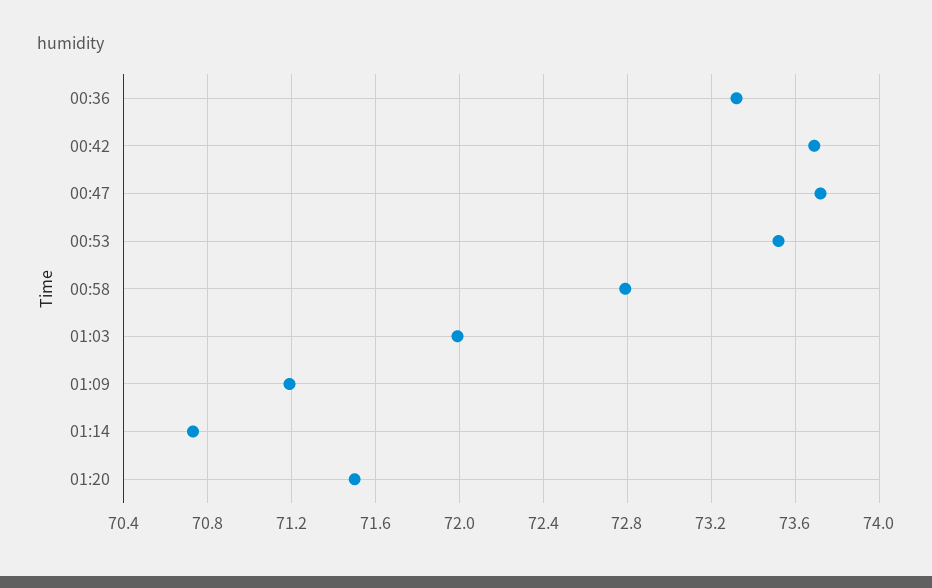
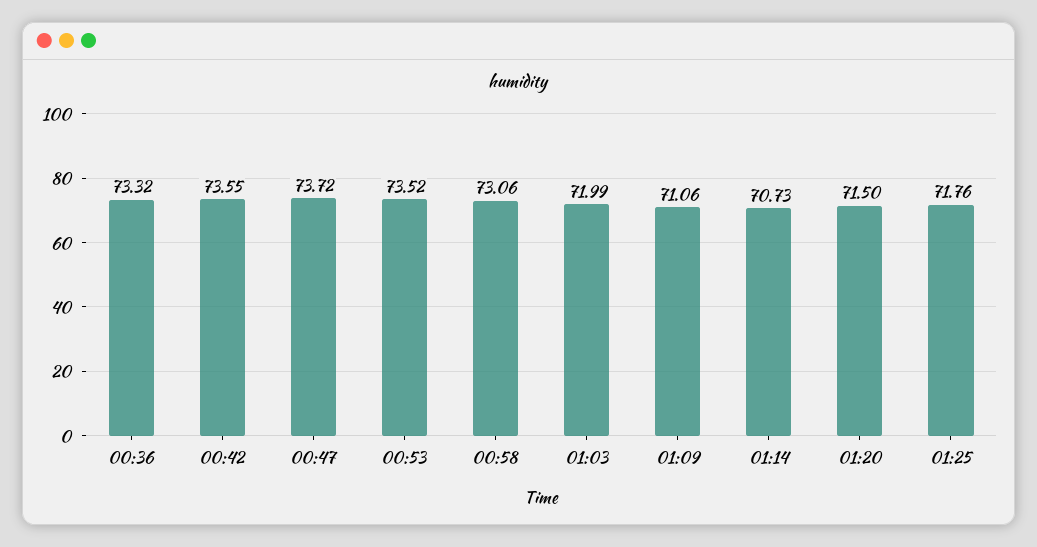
00:42: 73.7 -> 73.55
00:58: 72.8 -> 73.06
01:09: 71.2 -> 71.06
01:25: none -> 71.76

